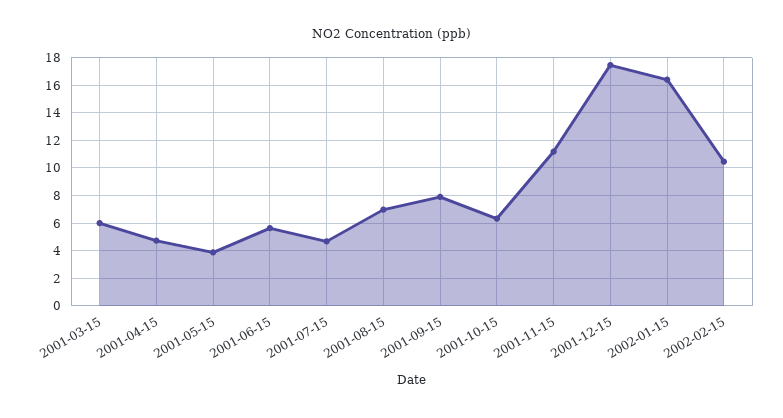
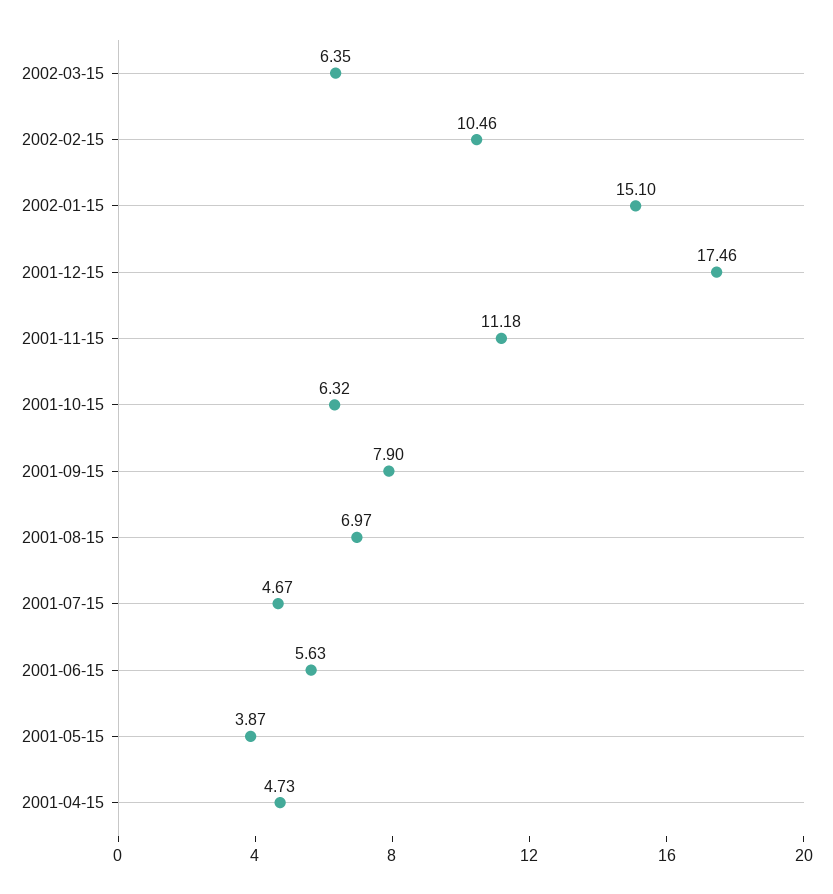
2001-03-15: 6 -> none
2002-01-15: 16.5 -> 15.1
2002-03-15: none -> 6.35

